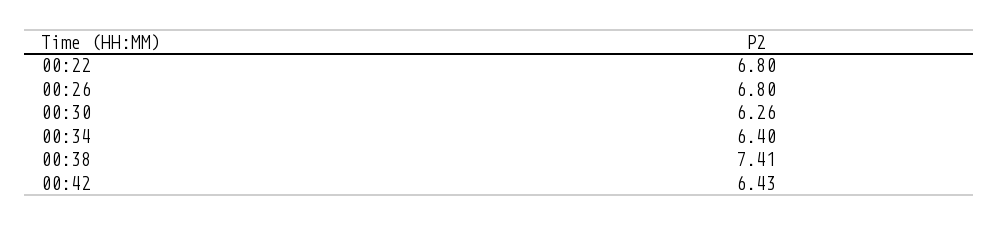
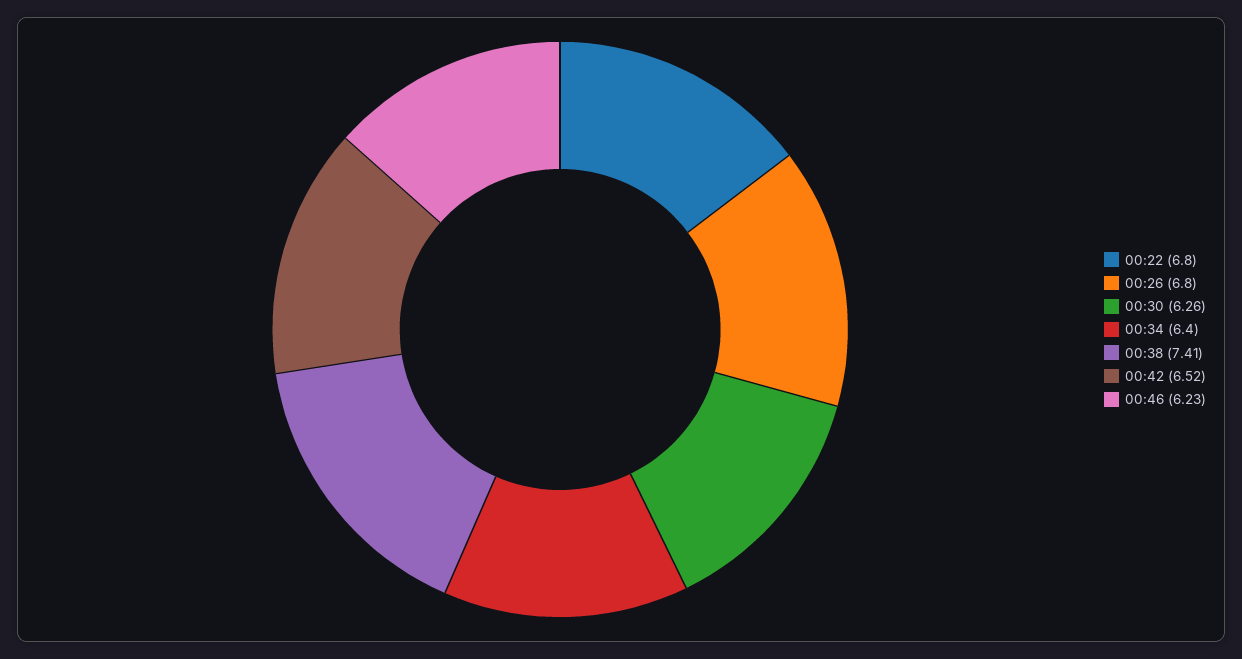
00:42: 6.43 -> 6.52
00:46: none -> 6.23

